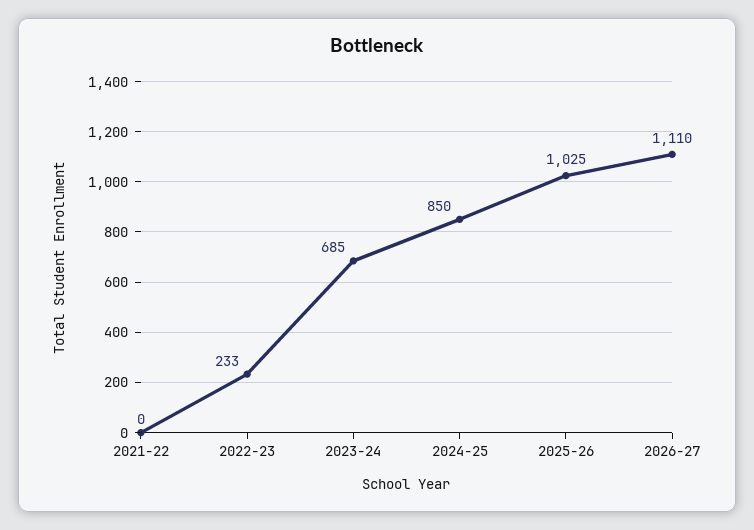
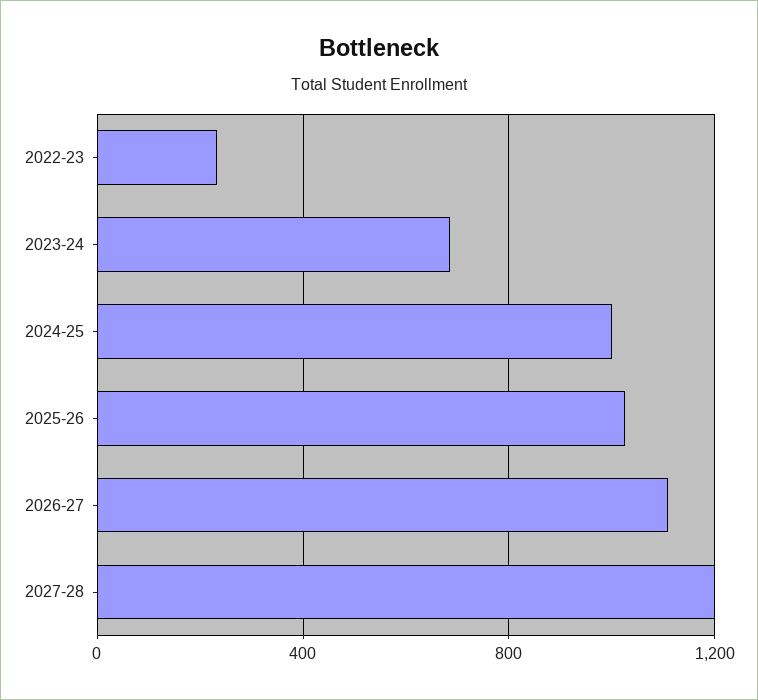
2021-22: 0 -> none
2024-25: 850 -> 1000
2027-28: none -> 1200

